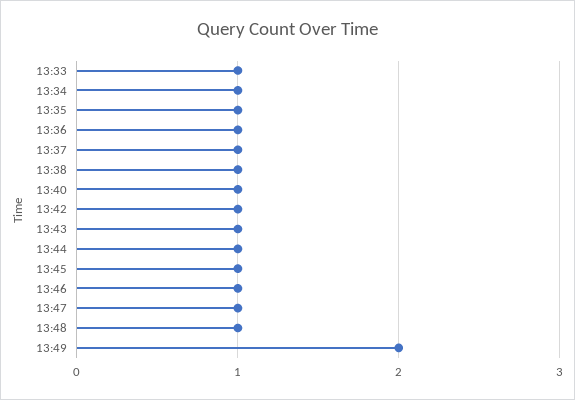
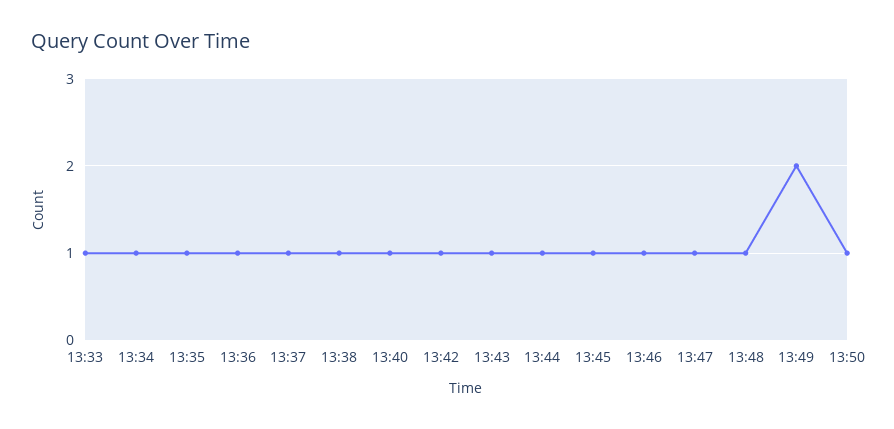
13:50: none -> 1

